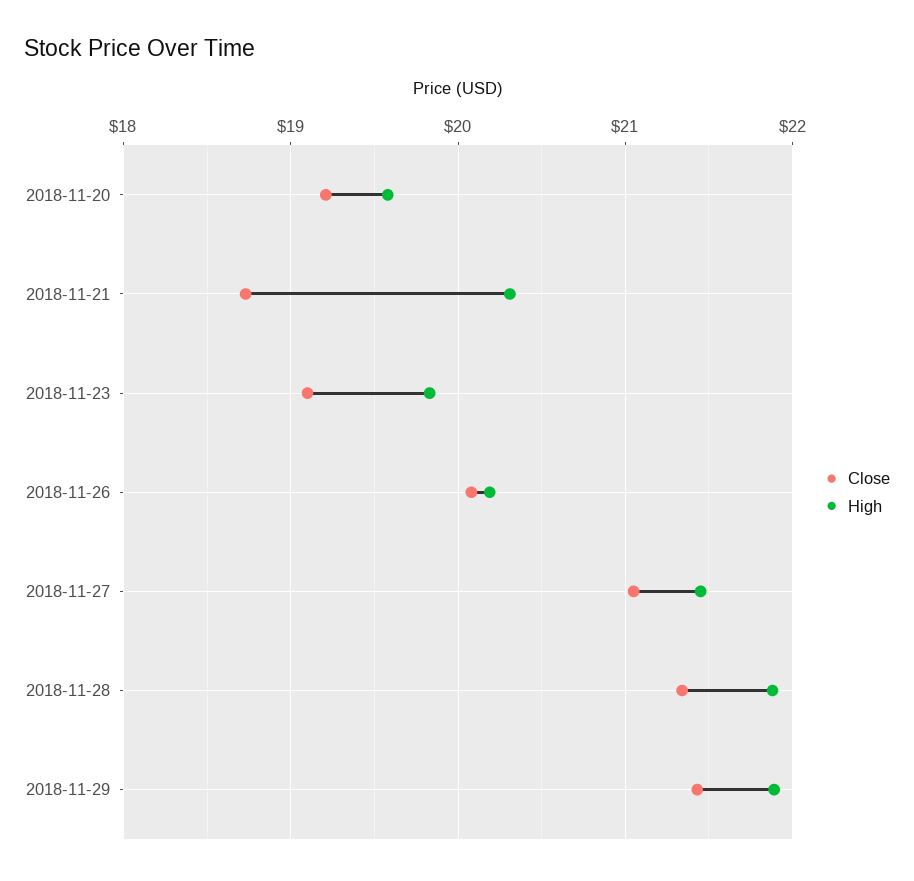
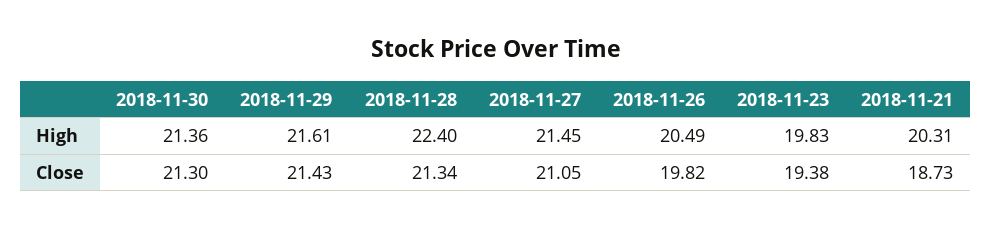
Close, 2018-11-20: 19.2 -> none
High, 2018-11-20: 19.6 -> none
Close, 2018-11-23: 19.1 -> 19.38
Close, 2018-11-26: 20.1 -> 19.82
High, 2018-11-26: 20.2 -> 20.49
High, 2018-11-28: 21.9 -> 22.4
High, 2018-11-29: 21.9 -> 21.61
High, 2018-11-30: none -> 21.36
Close, 2018-11-30: none -> 21.3

